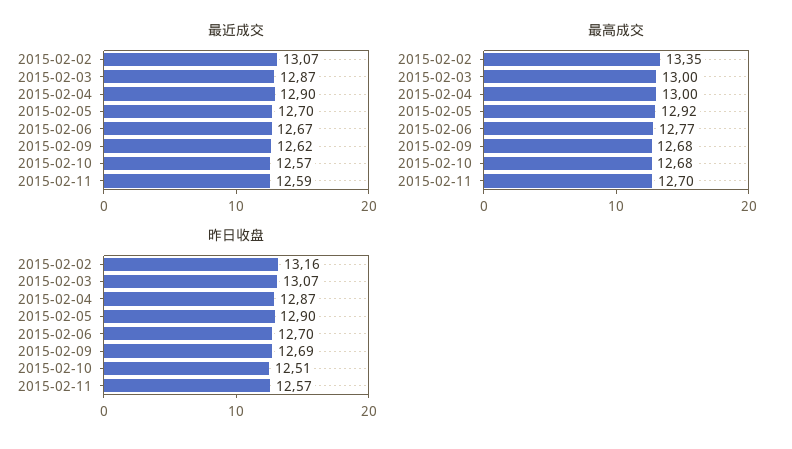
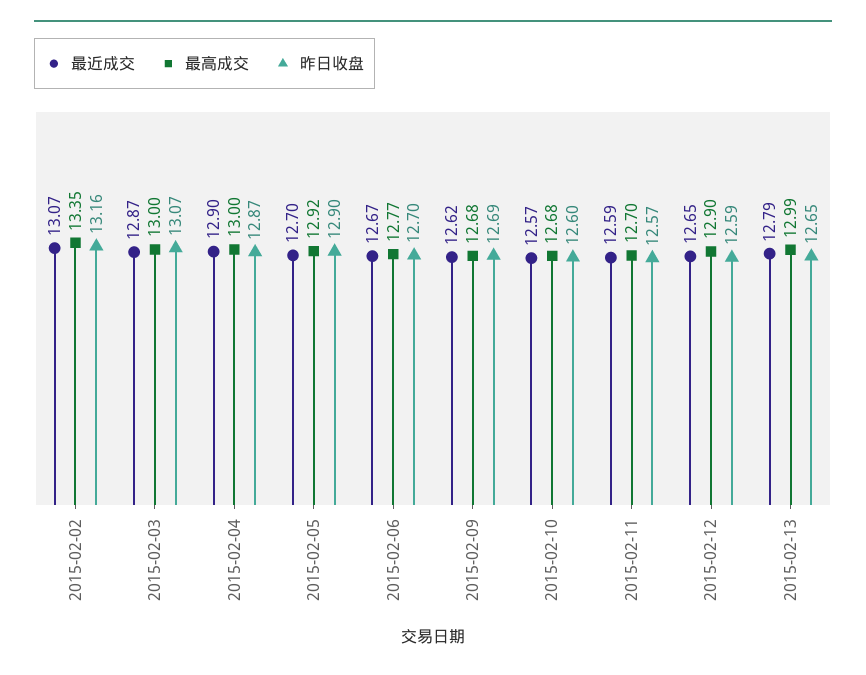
昨日收盘, 2015-02-10: 12.51 -> 12.6
最近成交, 2015-02-12: none -> 12.65
最高成交, 2015-02-12: none -> 12.9
昨日收盘, 2015-02-12: none -> 12.59
最近成交, 2015-02-13: none -> 12.79
最高成交, 2015-02-13: none -> 12.99
昨日收盘, 2015-02-13: none -> 12.65

